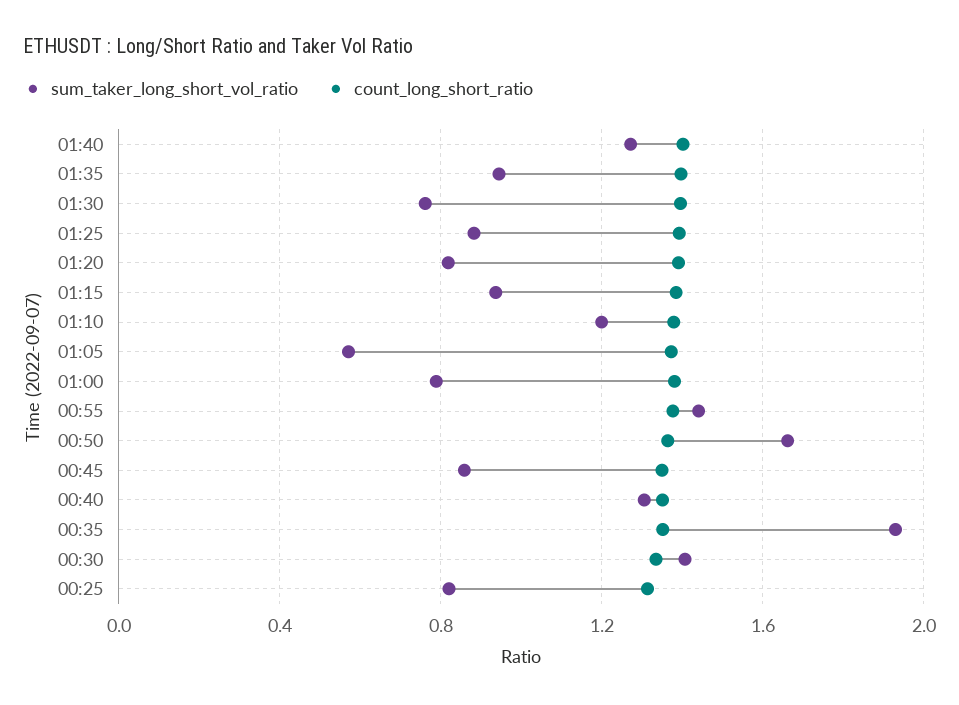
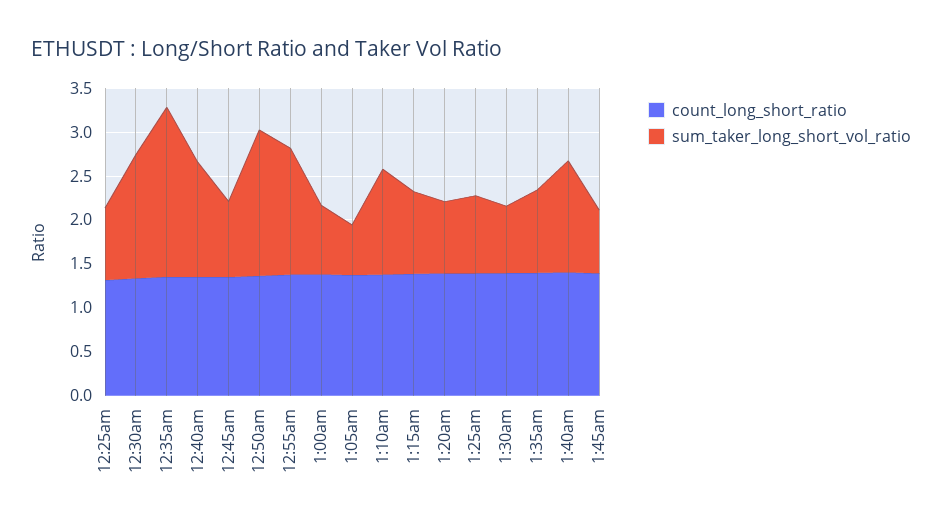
count_long_short_ratio, 1:45am: none -> 1.4
sum_taker_long_short_vol_ratio, 1:45am: none -> 0.7

